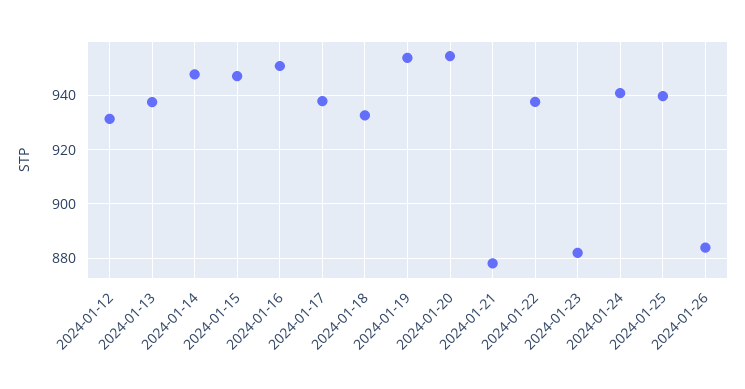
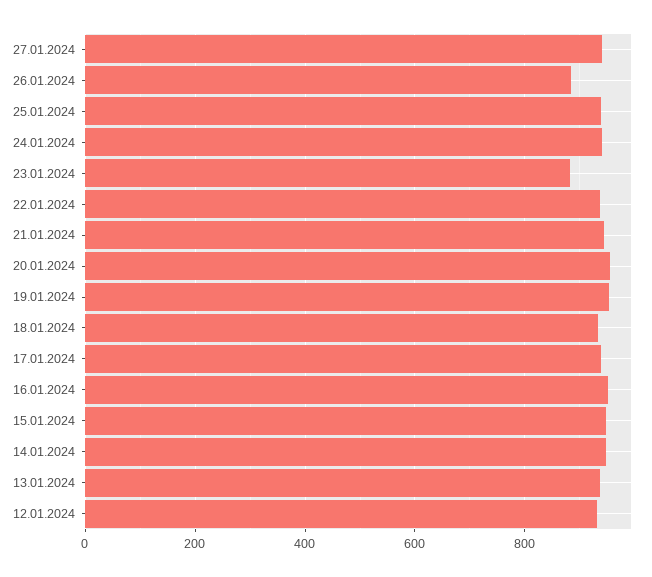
2024-01-21: 877.5 -> 940
27.01.2024: none -> 940

